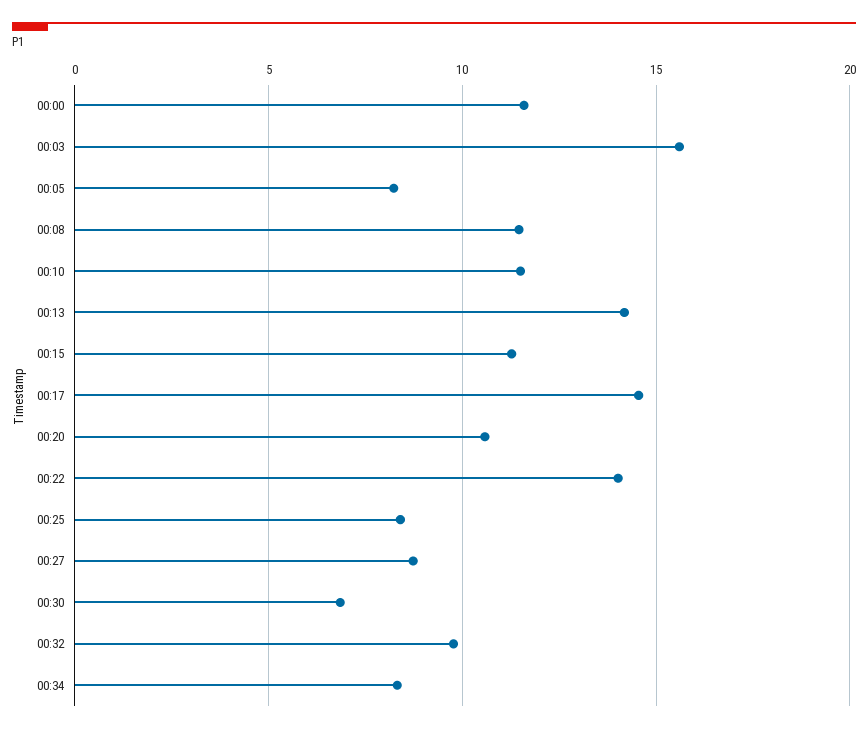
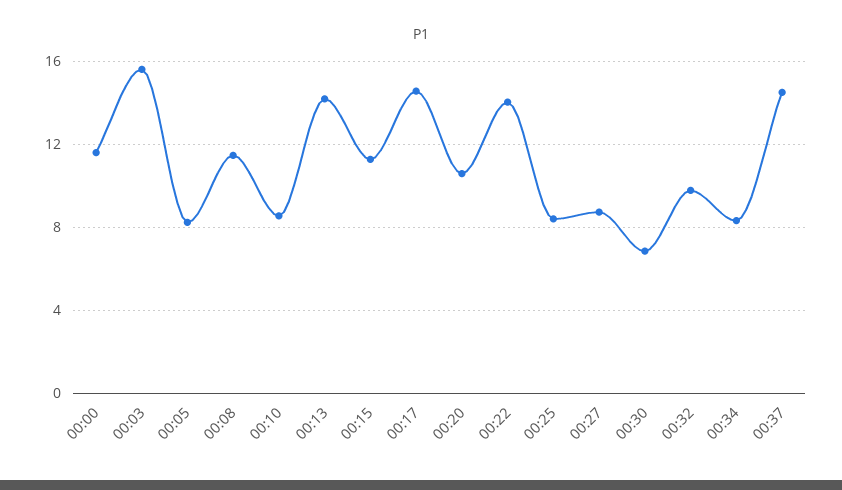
00:10: 11.5 -> 8.5
00:37: none -> 14.5

